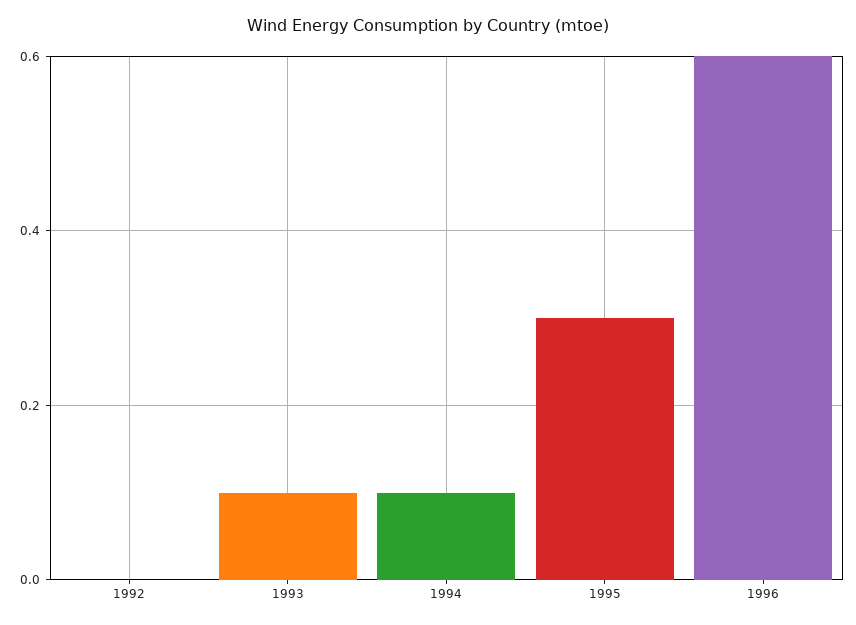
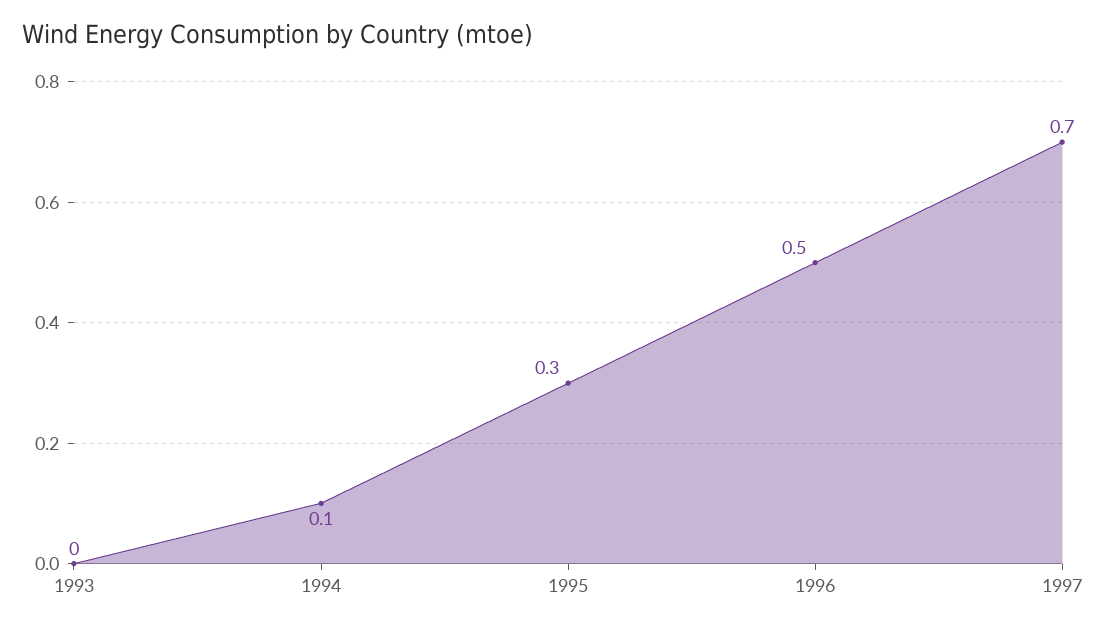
1992: 0 -> none
1993: 0.1 -> 0
1996: 0.6 -> 0.5
1997: none -> 0.7

